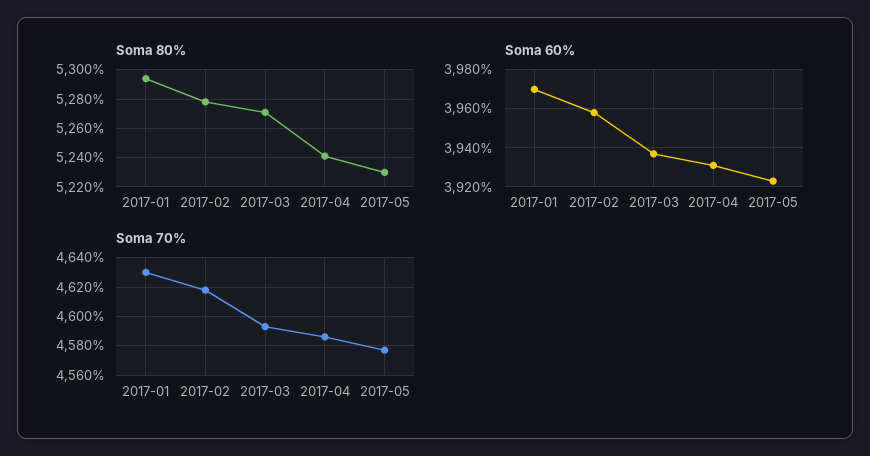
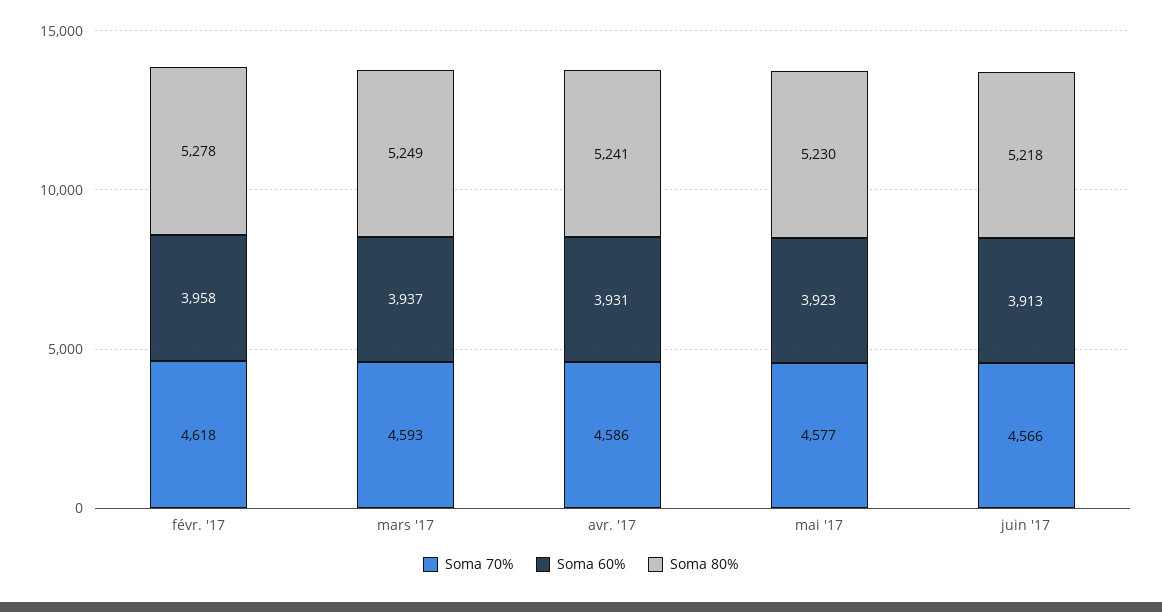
Soma 80%, 2017-01: 5295 -> none
Soma 80%, 2017-03: 5270 -> 5249
Soma 60%, 2017-01: 3970 -> none
Soma 70%, 2017-01: 4630 -> none
Soma 70%, juin '17: none -> 4566
Soma 60%, juin '17: none -> 3913
Soma 80%, juin '17: none -> 5218

